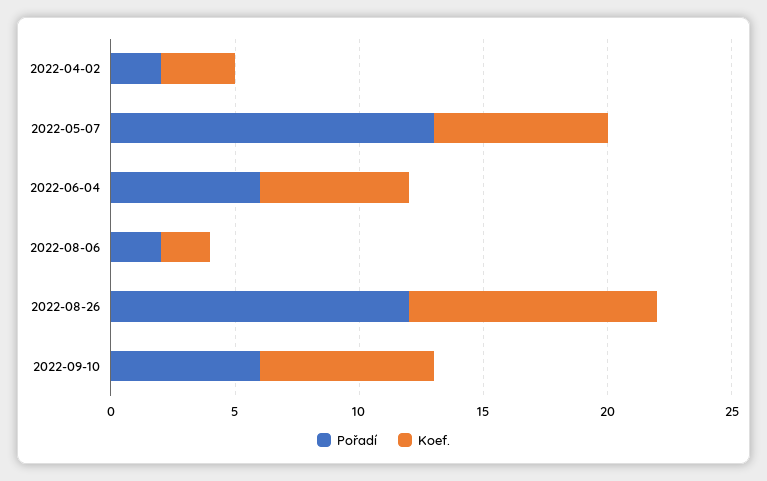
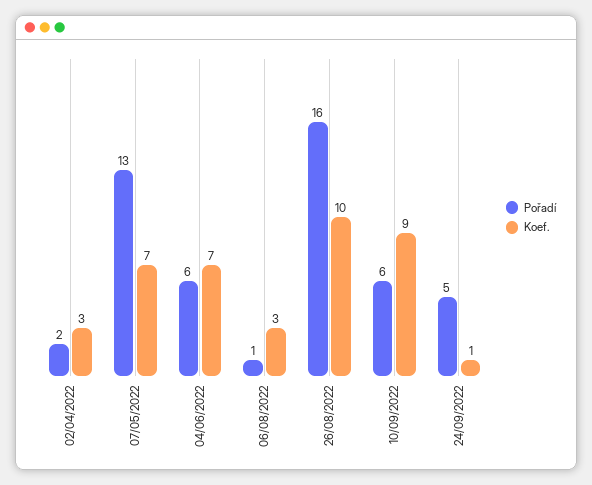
Koef., 2022-06-04: 6 -> 7
Pořadí, 2022-08-06: 2 -> 1
Koef., 2022-08-06: 2 -> 3
Pořadí, 2022-08-26: 12 -> 16
Koef., 2022-09-10: 7 -> 9
Pořadí, 24/09/2022: none -> 5
Koef., 24/09/2022: none -> 1

